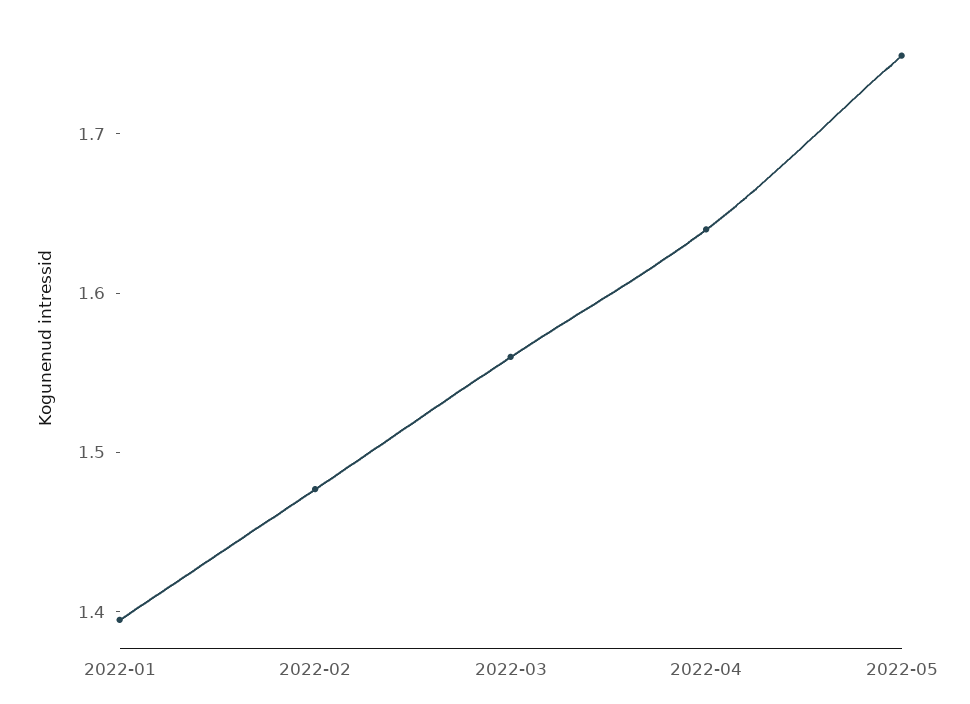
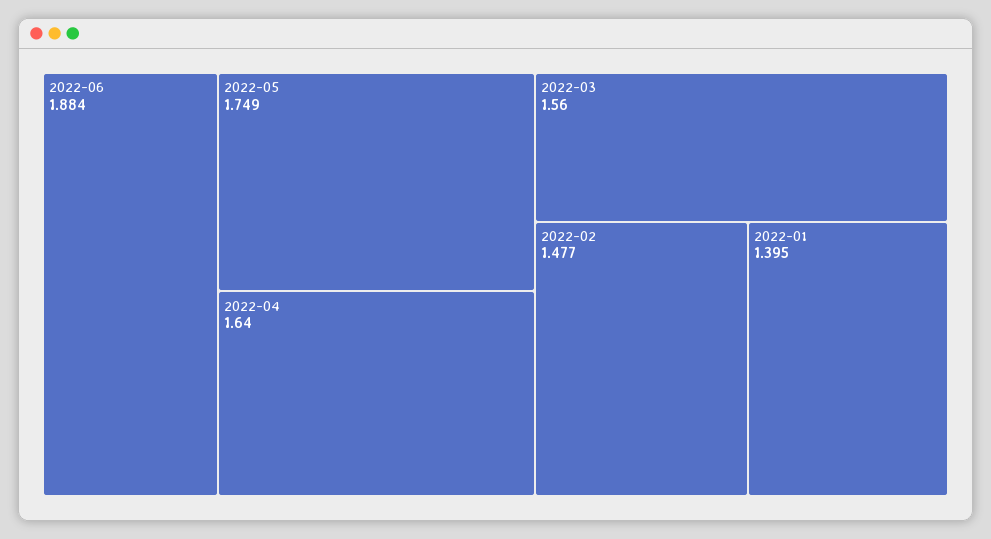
2022-06: none -> 1.884

